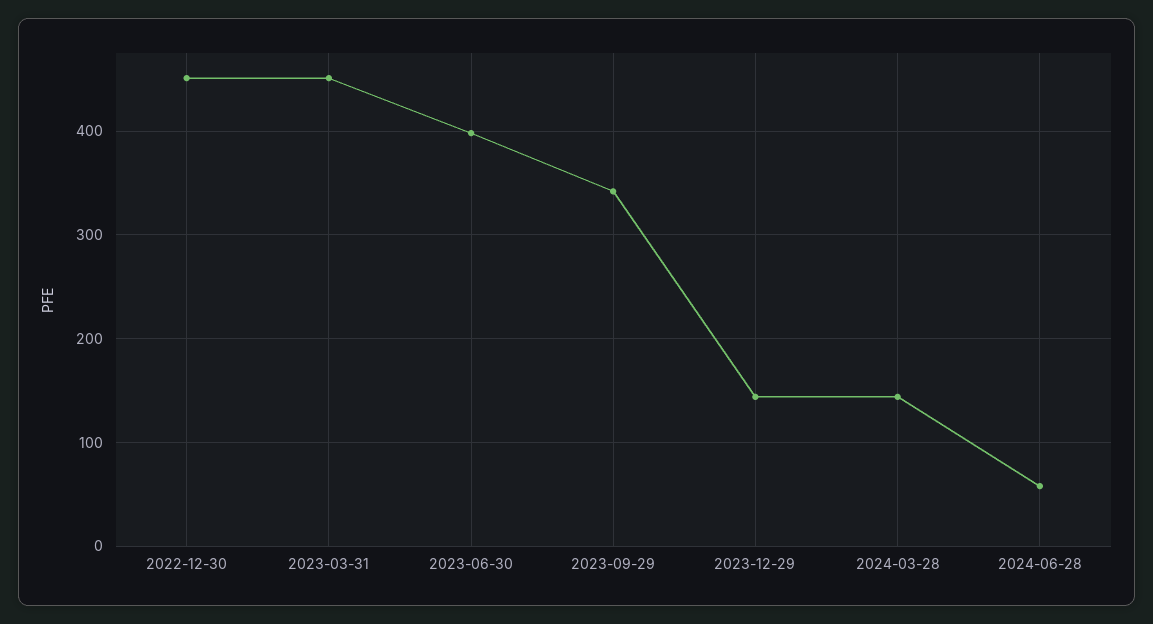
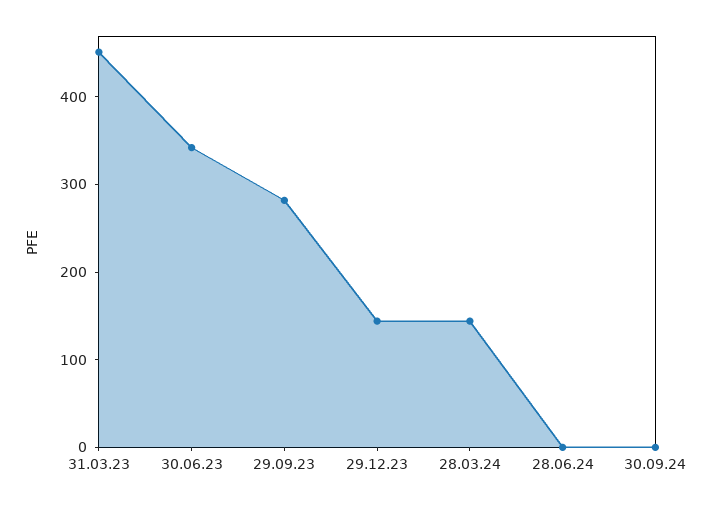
2022-12-30: 450 -> none
2023-06-30: 400 -> 340
2023-09-29: 340 -> 280
2024-06-28: 60 -> 0
30.09.24: none -> 0

